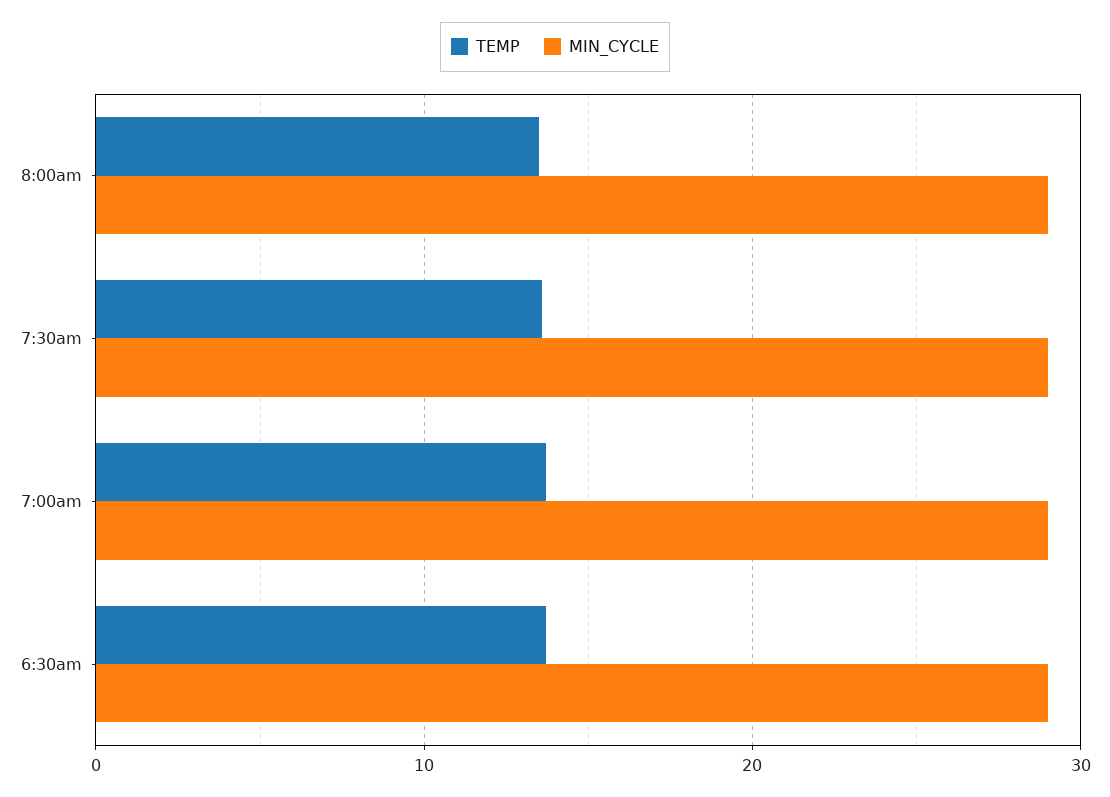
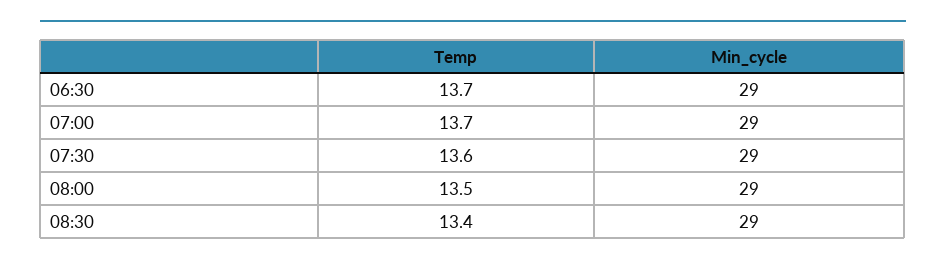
TEMP, 08:30: none -> 13.4
MIN_CYCLE, 08:30: none -> 29

